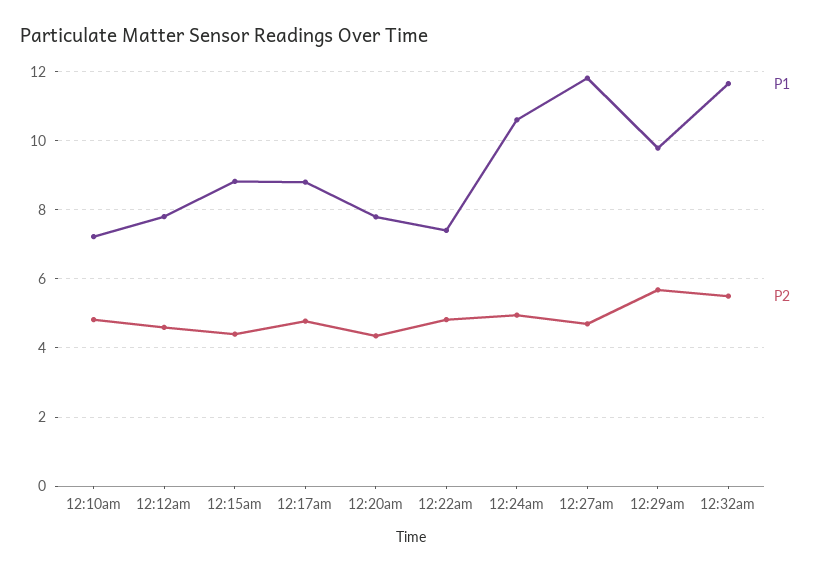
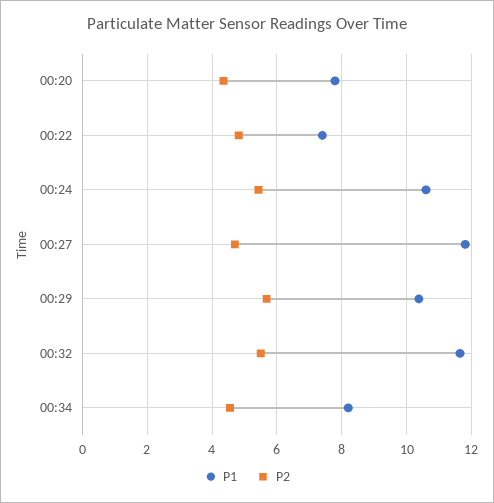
P1, 12:10am: 7.2 -> none
P2, 12:10am: 4.8 -> none
P1, 12:12am: 7.8 -> none
P2, 12:12am: 4.6 -> none
P1, 12:15am: 8.8 -> none
P2, 12:15am: 4.4 -> none
P1, 12:17am: 8.8 -> none
P2, 12:17am: 4.8 -> none
P2, 12:24am: 5 -> 5.4
P1, 12:29am: 9.8 -> 10.4
P1, 00:34: none -> 8.2
P2, 00:34: none -> 4.6

